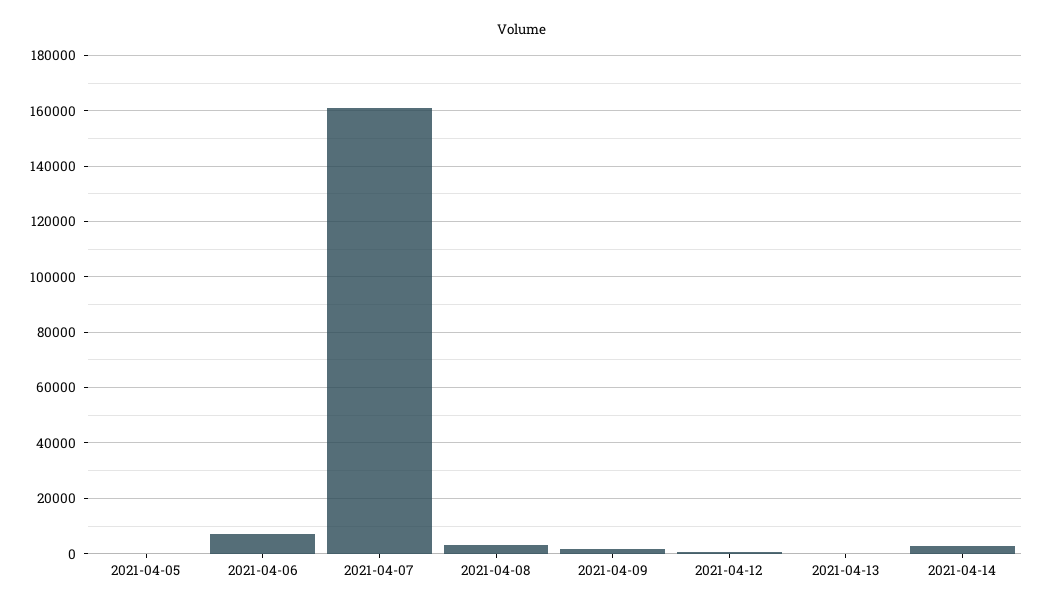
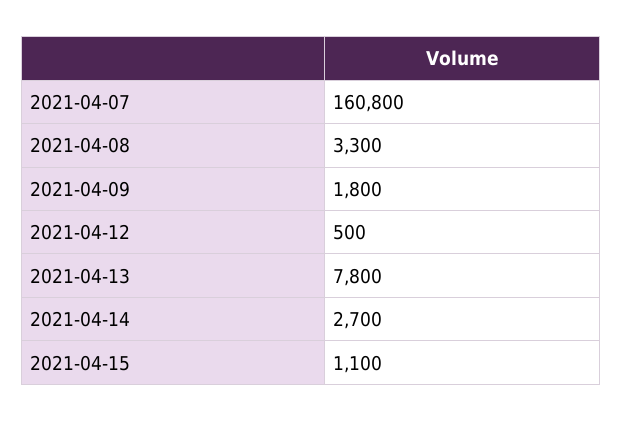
2021-04-05: 0 -> none
2021-04-06: 7500 -> none
2021-04-13: 0 -> 7800
2021-04-15: none -> 1100

